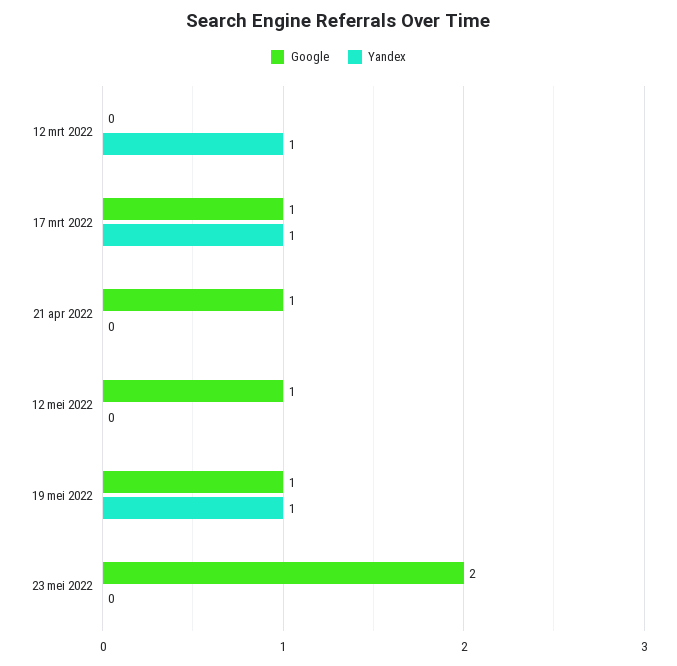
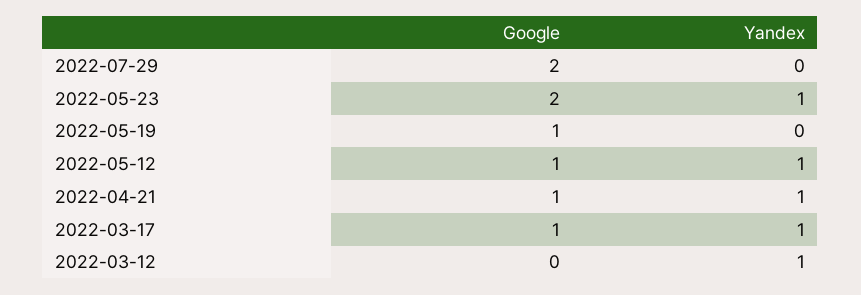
Yandex, 21 apr 2022: 0 -> 1
Yandex, 12 mei 2022: 0 -> 1
Yandex, 19 mei 2022: 1 -> 0
Yandex, 23 mei 2022: 0 -> 1
Google, 2022-07-29: none -> 2
Yandex, 2022-07-29: none -> 0

